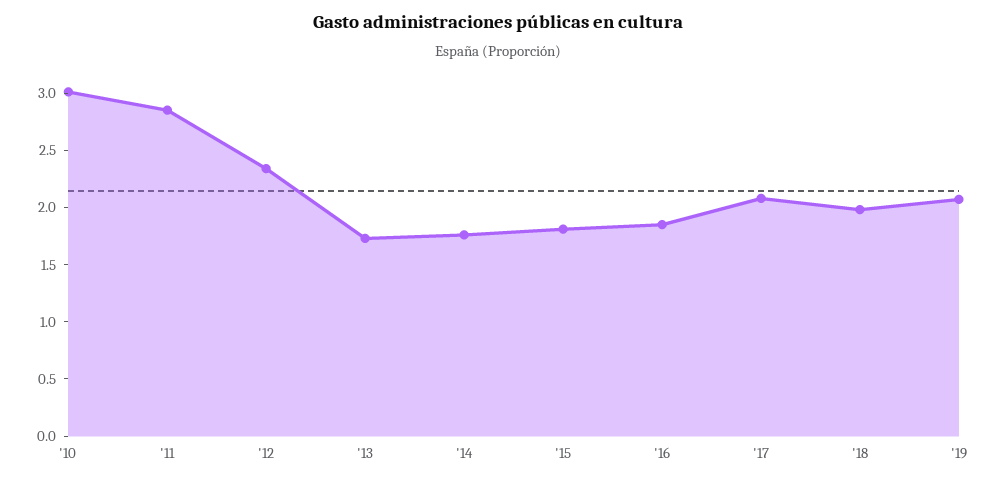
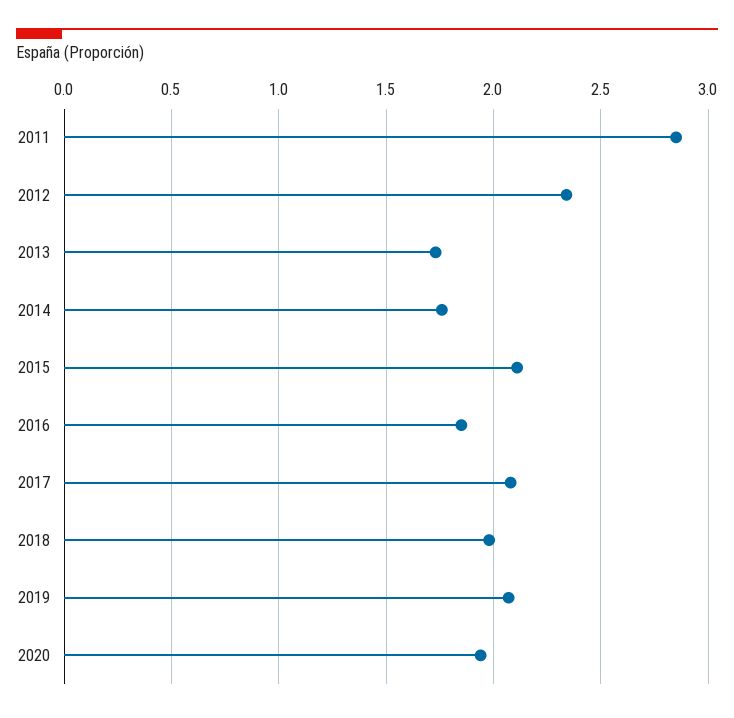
'10: 3 -> none
'15: 1.8 -> 2.1
2020: none -> 1.95

